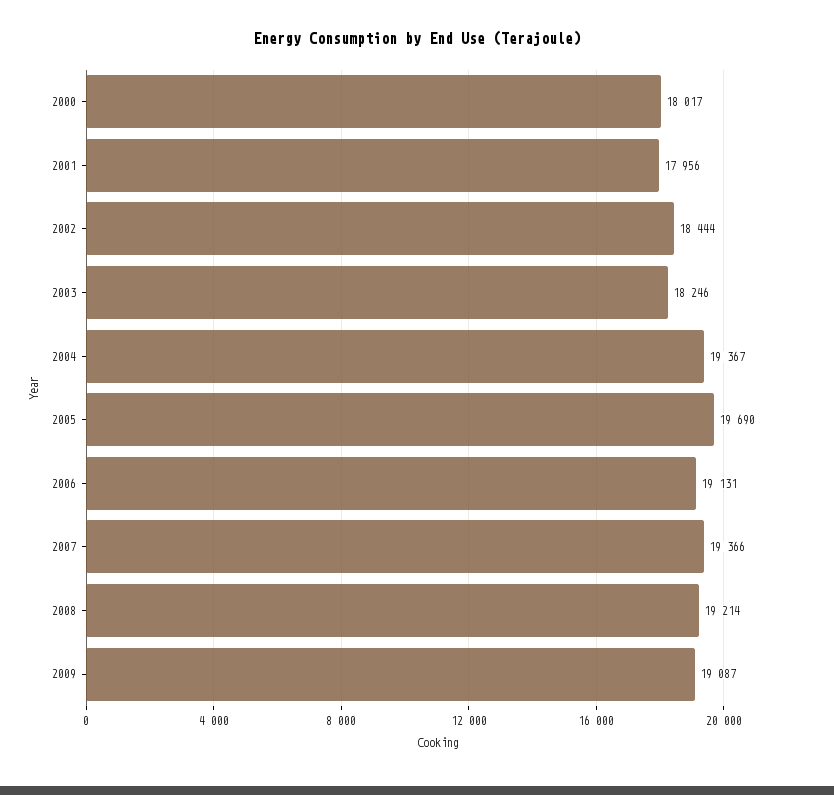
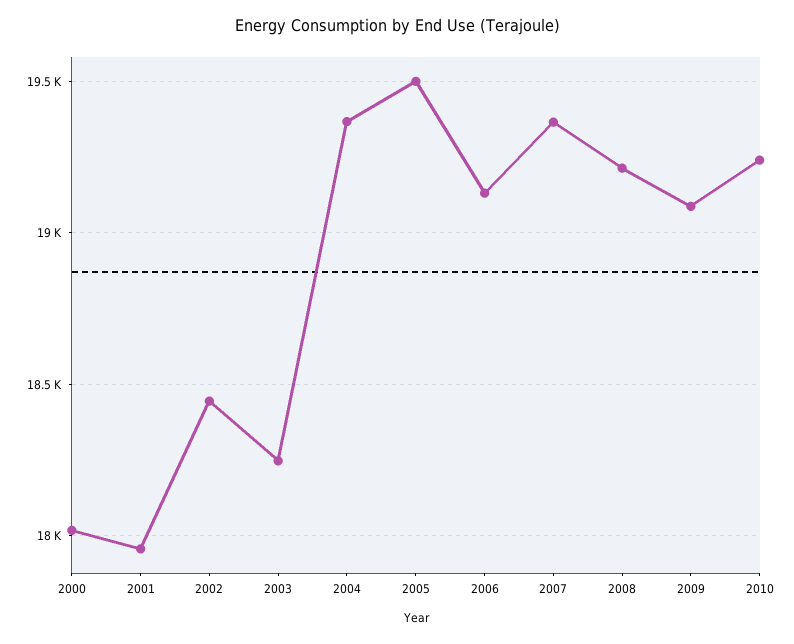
2005: 19690 -> 19500
2010: none -> 19250

